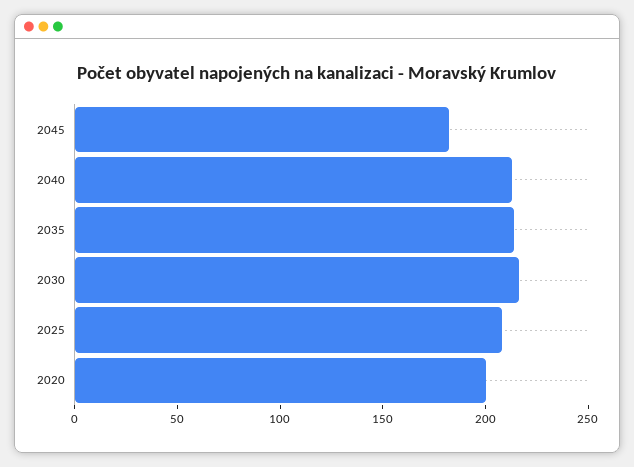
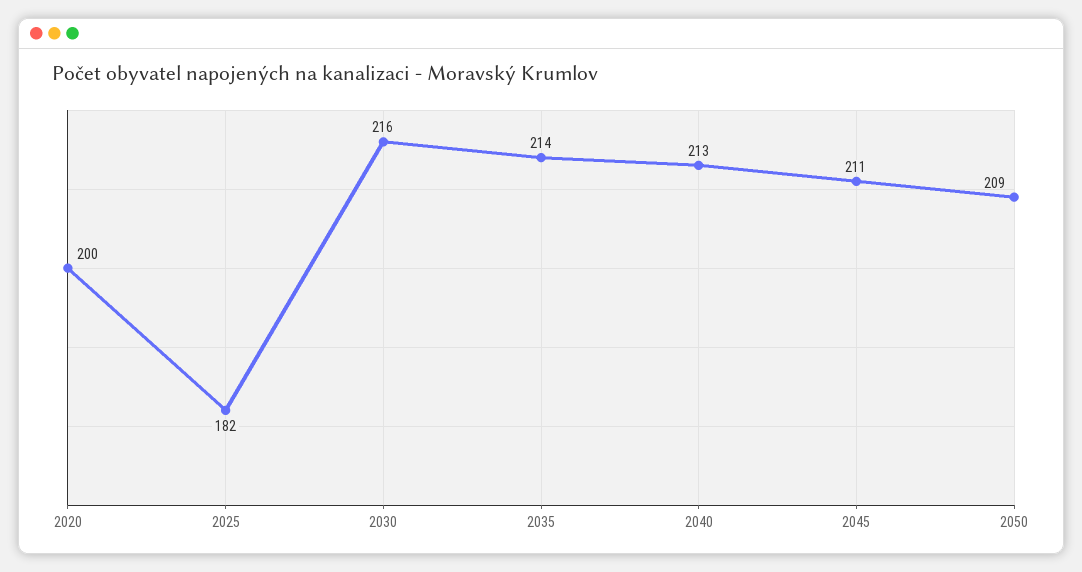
2045: 180 -> 211
2025: 210 -> 182
2050: none -> 209

